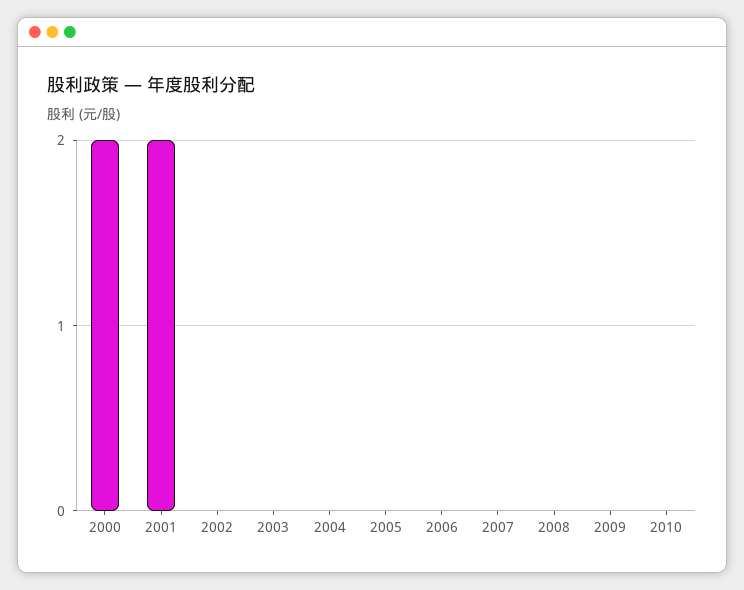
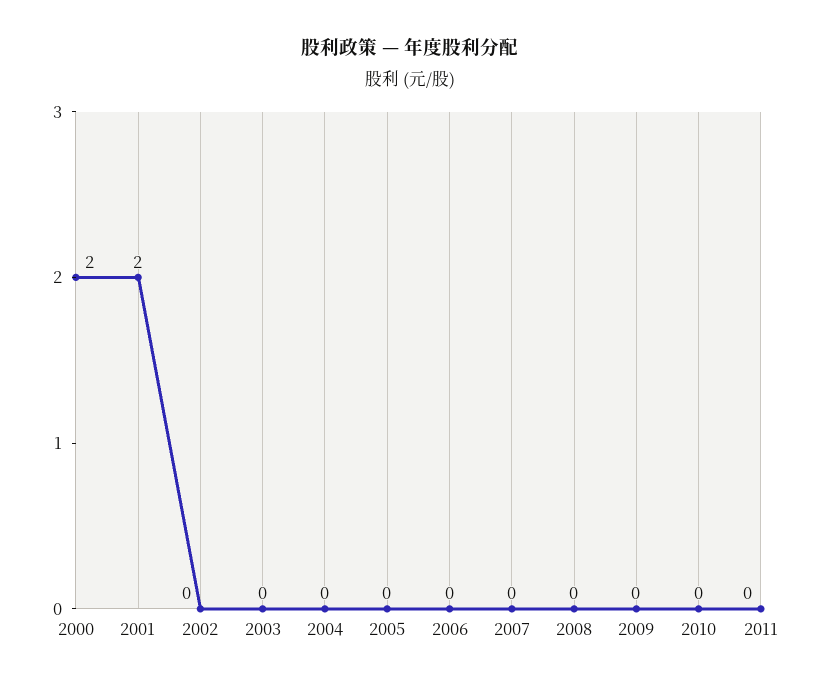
2011: none -> 0

